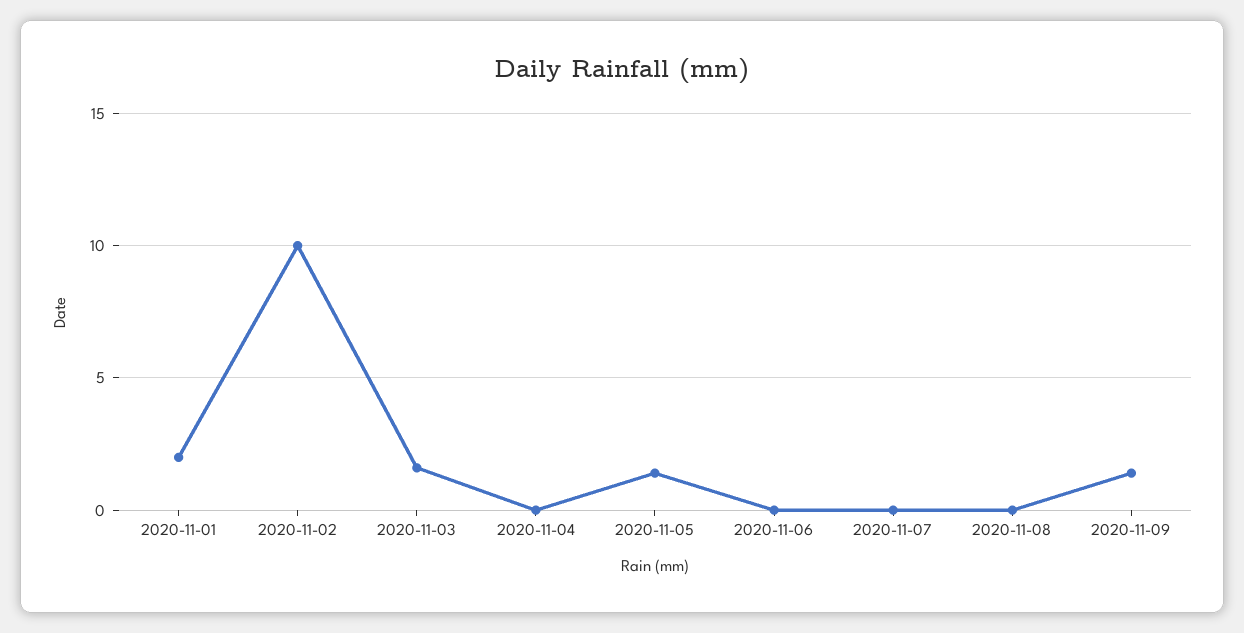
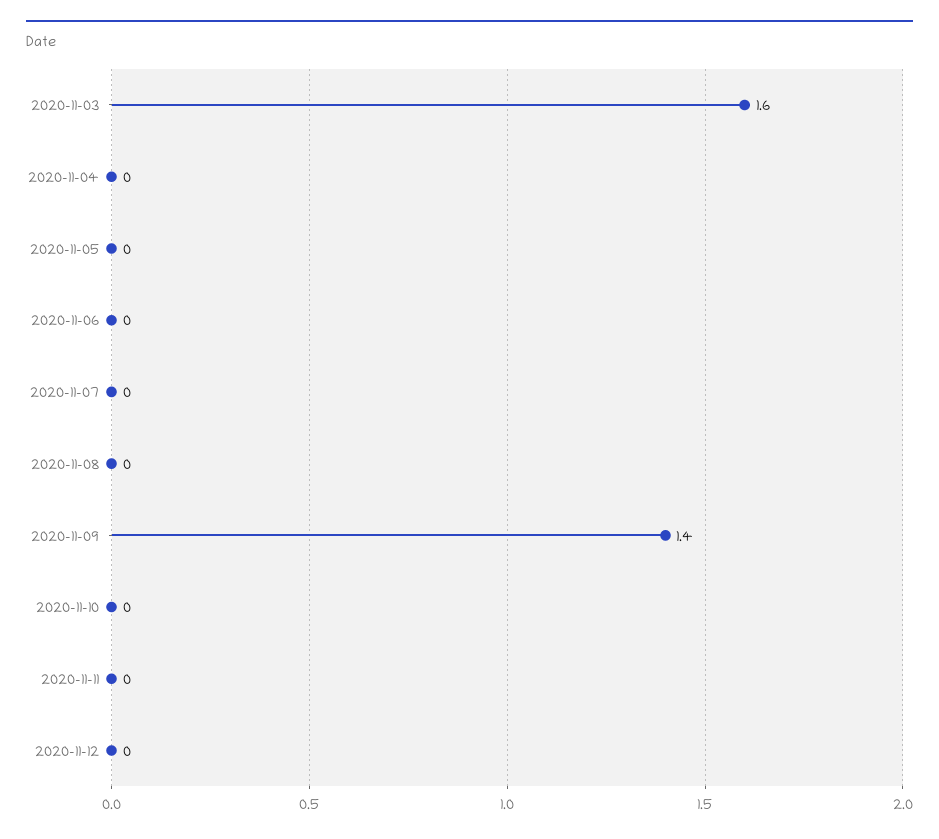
2020-11-01: 2 -> none
2020-11-02: 10 -> none
2020-11-05: 1.5 -> 0
2020-11-10: none -> 0
2020-11-11: none -> 0
2020-11-12: none -> 0

